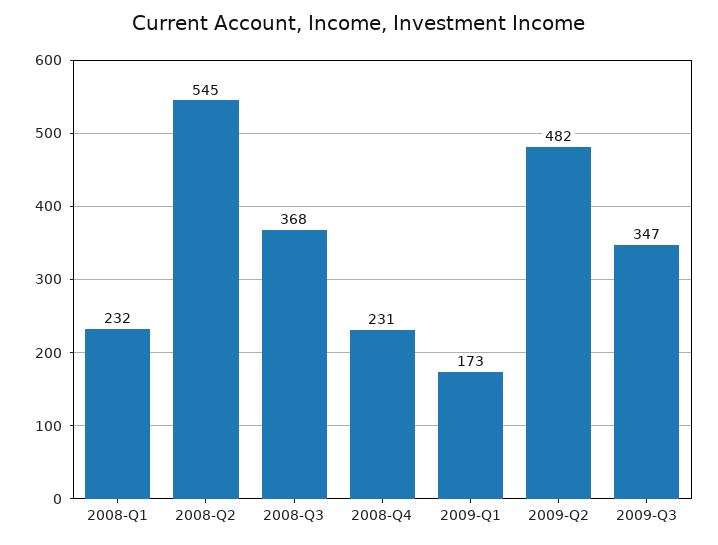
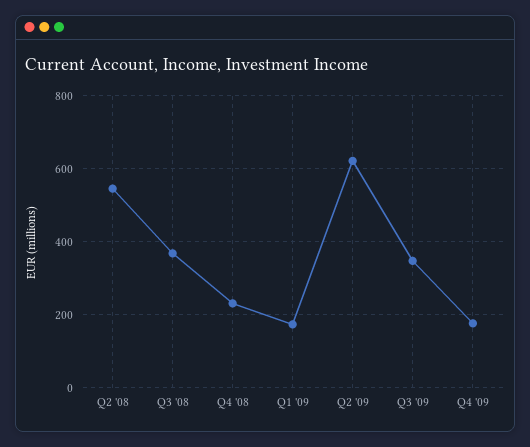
2008-Q1: 232 -> none
2009-Q2: 482 -> 620
Q4 '09: none -> 180

